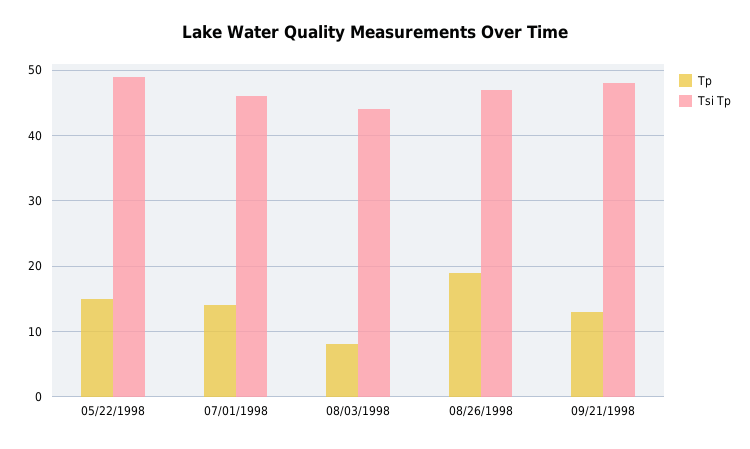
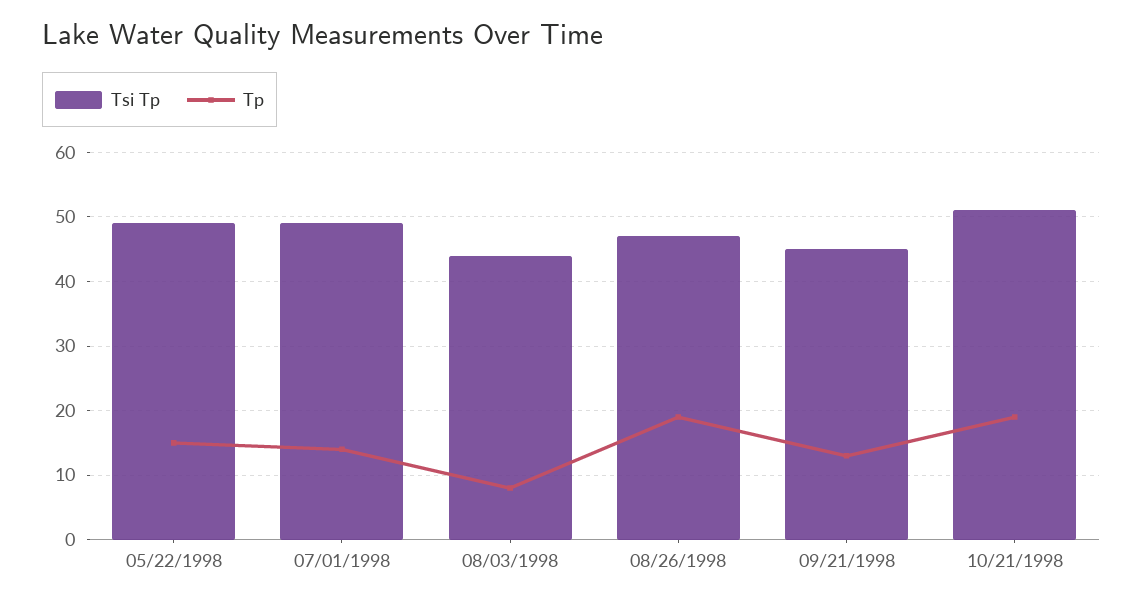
Tsi Tp, 07/01/1998: 46 -> 49
Tsi Tp, 09/21/1998: 48 -> 45
Tsi Tp, 10/21/1998: none -> 51
Tp, 10/21/1998: none -> 19

